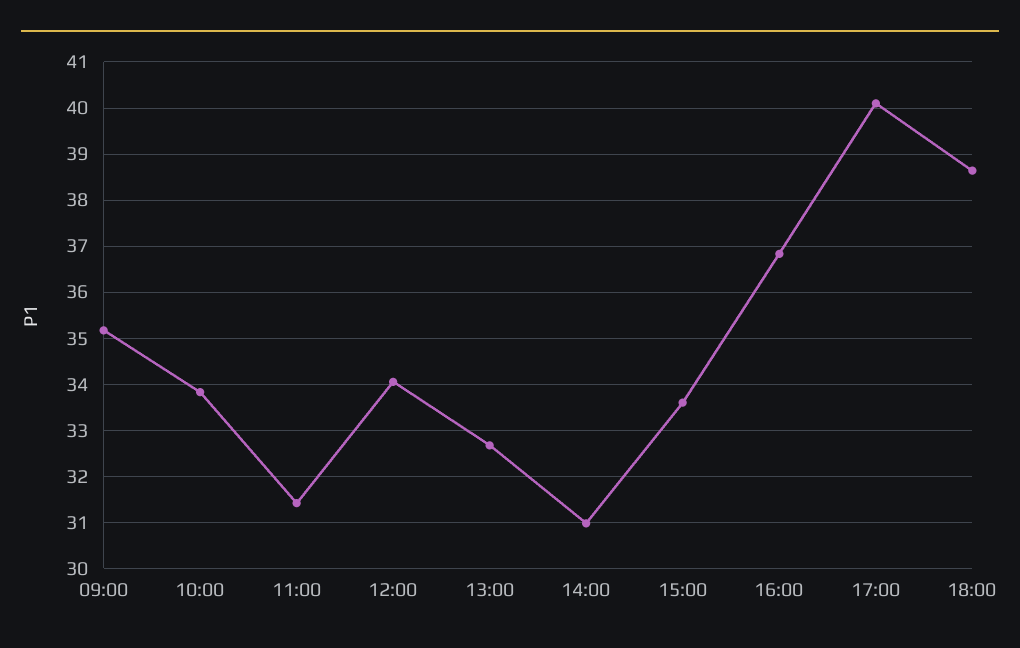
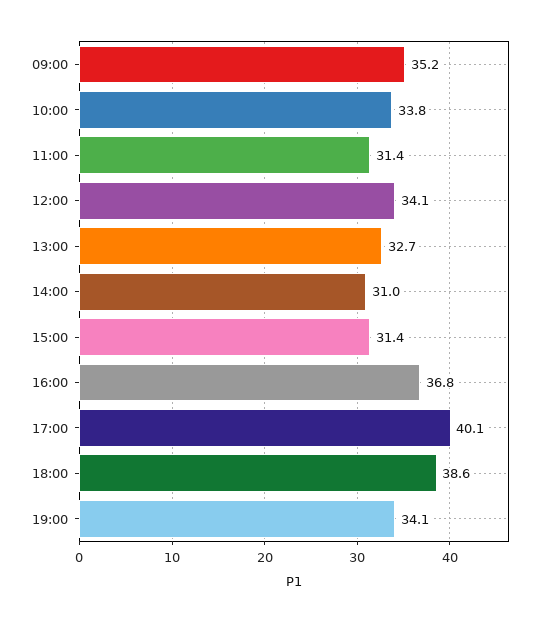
15:00: 33.6 -> 31.4
19:00: none -> 34.1

